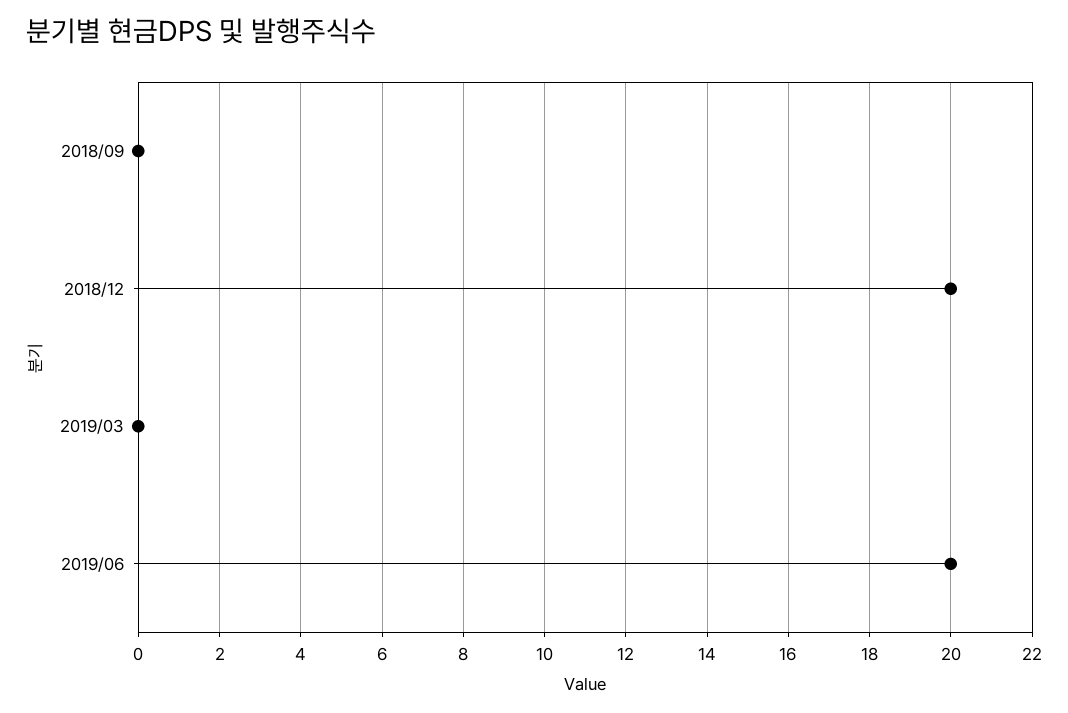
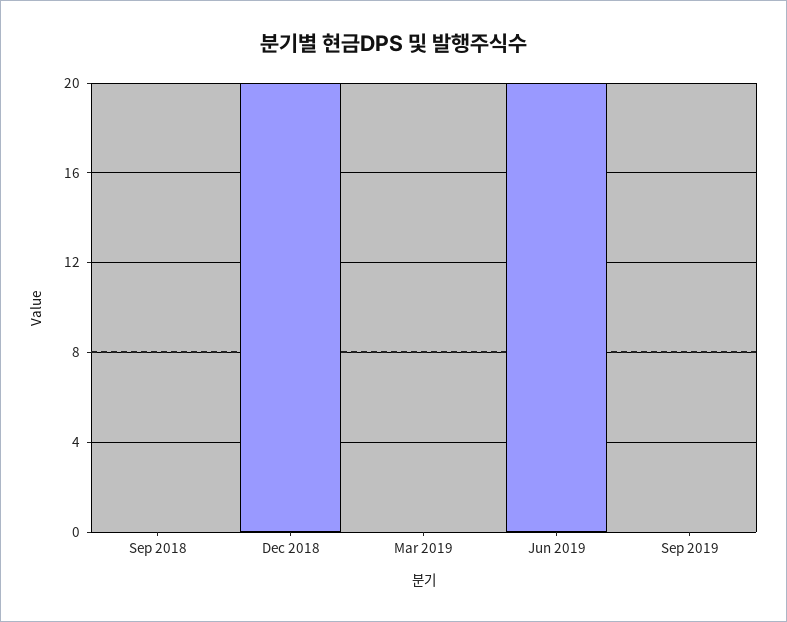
Sep 2019: none -> 0

